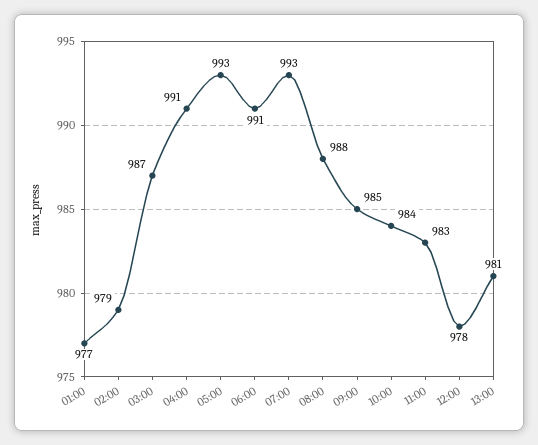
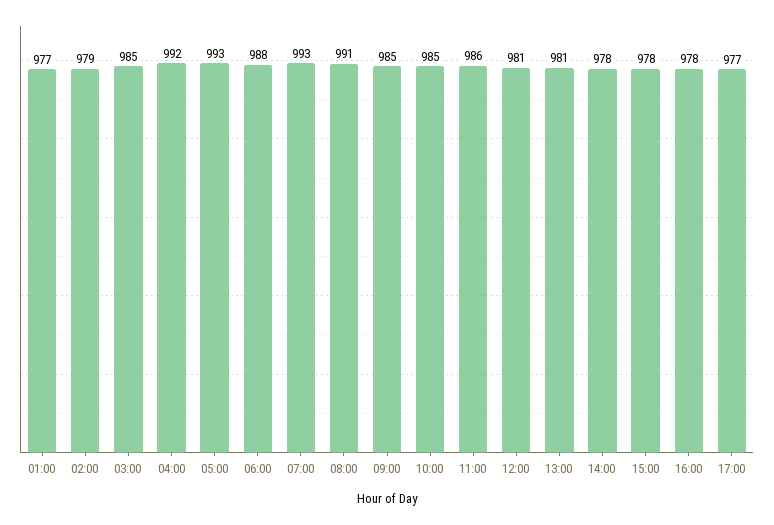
03:00: 987 -> 985
04:00: 991 -> 992
06:00: 991 -> 988
08:00: 988 -> 991
10:00: 984 -> 985
11:00: 983 -> 986
12:00: 978 -> 981
14:00: none -> 978
15:00: none -> 978
16:00: none -> 978
17:00: none -> 977

